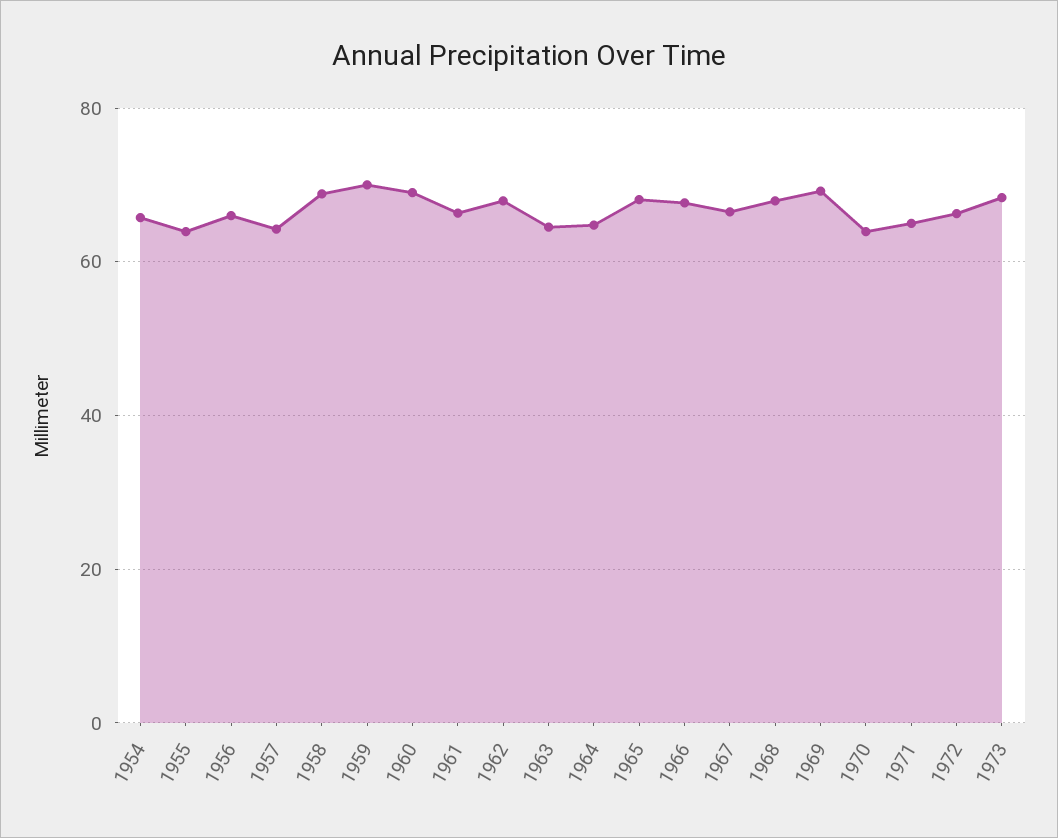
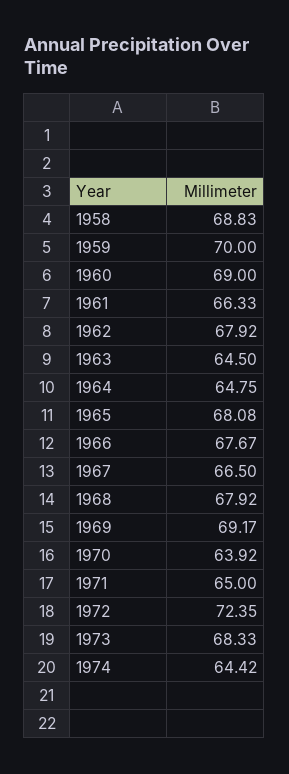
1954: 66 -> none
1955: 64 -> none
1956: 66 -> none
1957: 64 -> none
1972: 66 -> 72.35
1974: none -> 64.42

